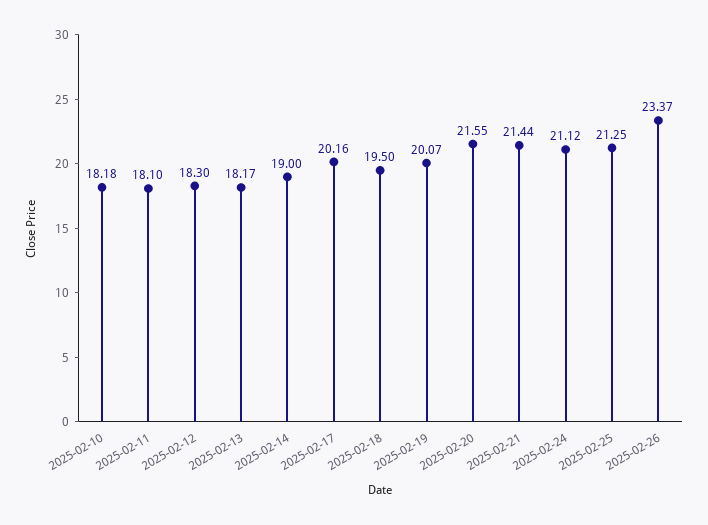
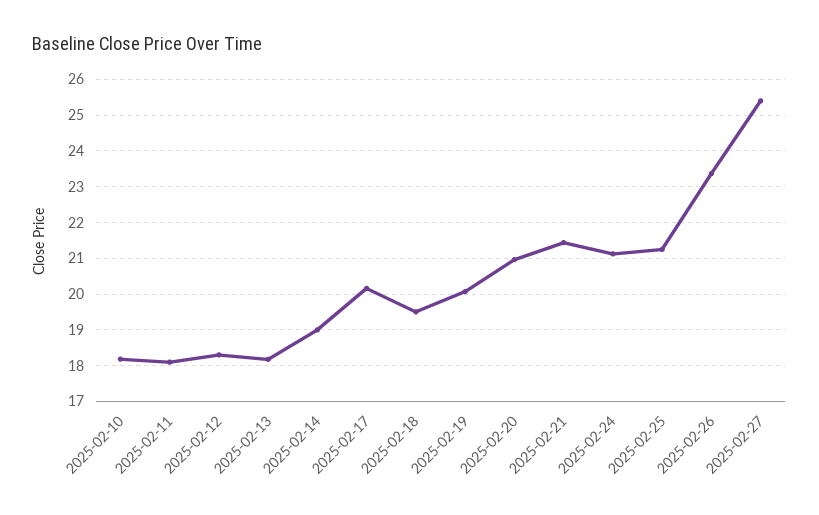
2025-02-20: 21.55 -> 21
2025-02-27: none -> 25.4

